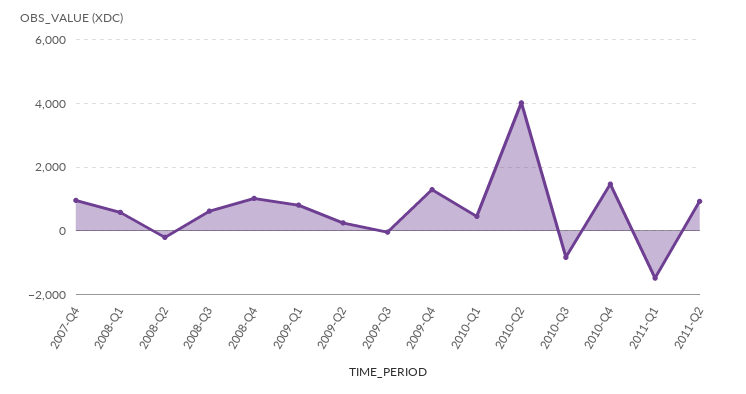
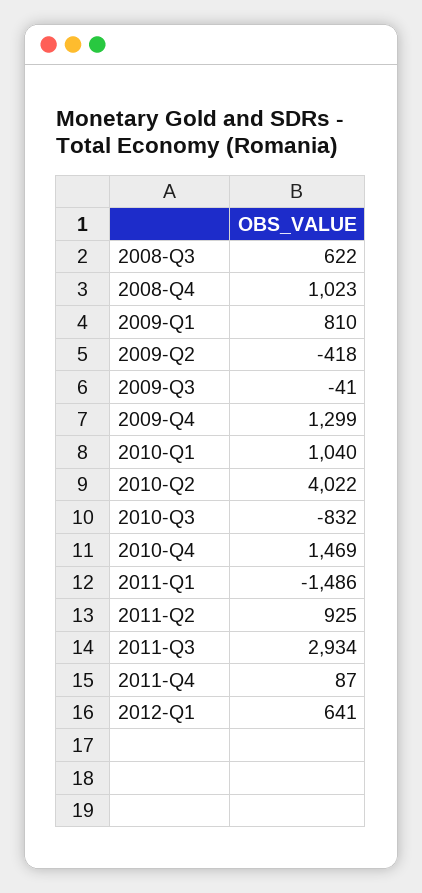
2007-Q4: 1000 -> none
2008-Q1: 600 -> none
2008-Q2: -200 -> none
2009-Q2: 200 -> -418
2010-Q1: 400 -> 1040
2011-Q3: none -> 2934
2011-Q4: none -> 87
2012-Q1: none -> 641

